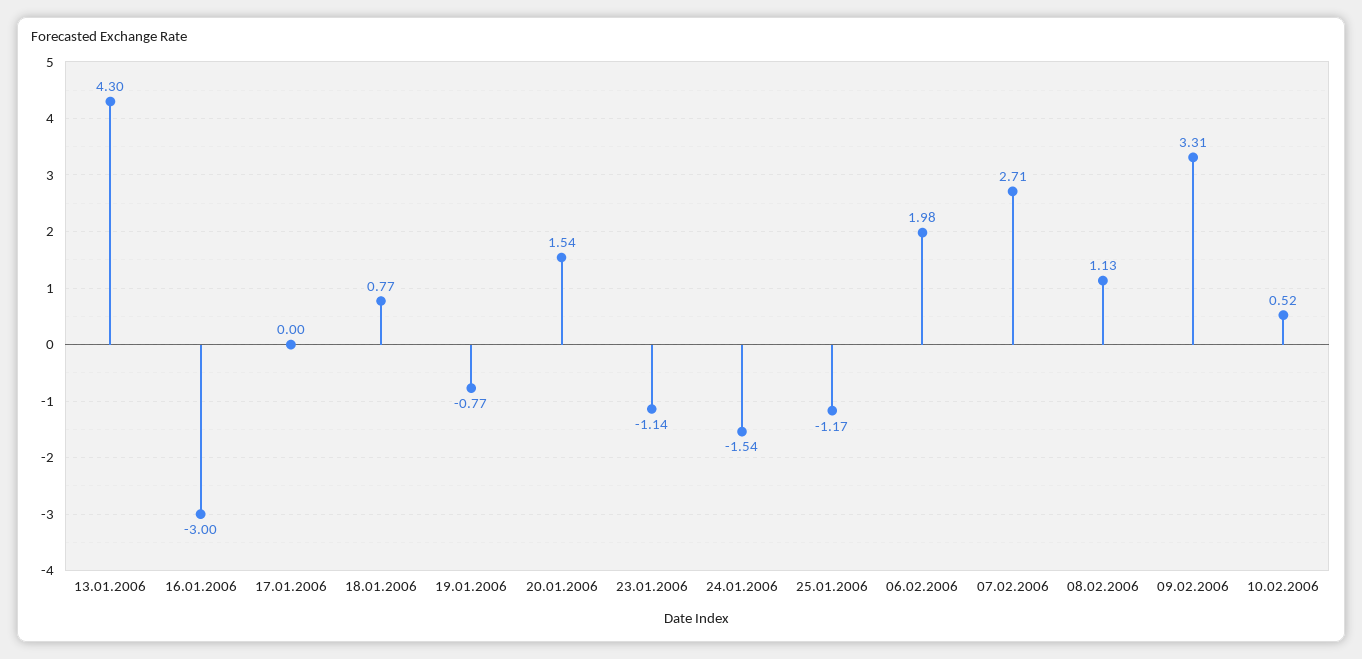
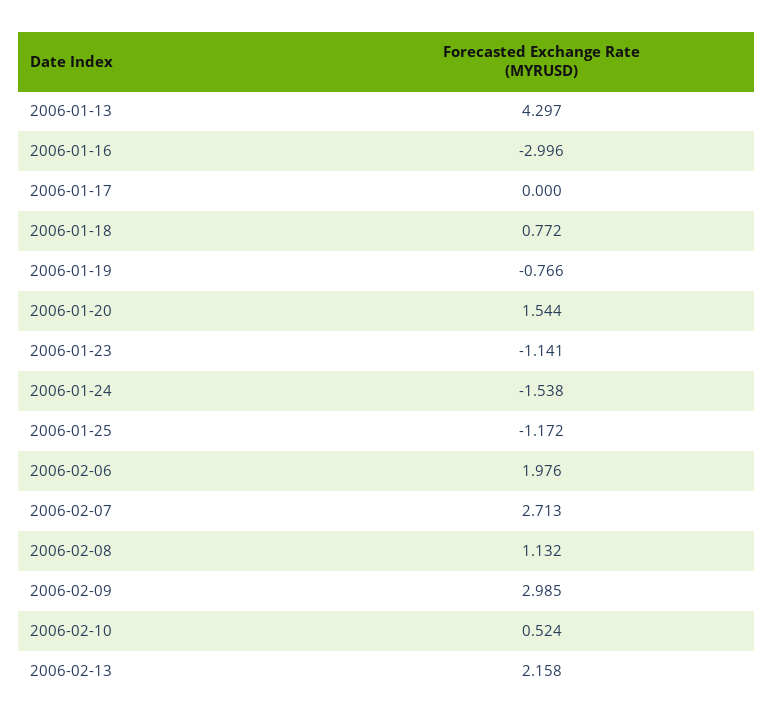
09.02.2006: 3.31 -> 2.985
2006-02-13: none -> 2.158

